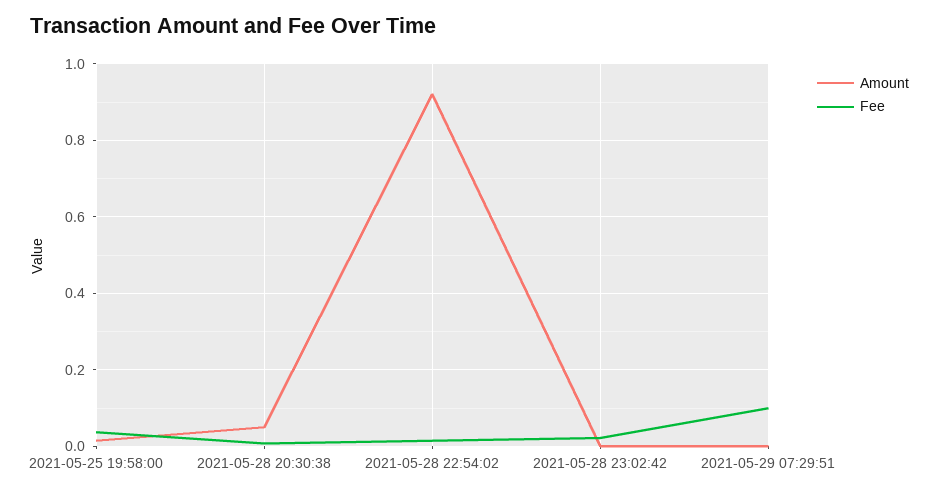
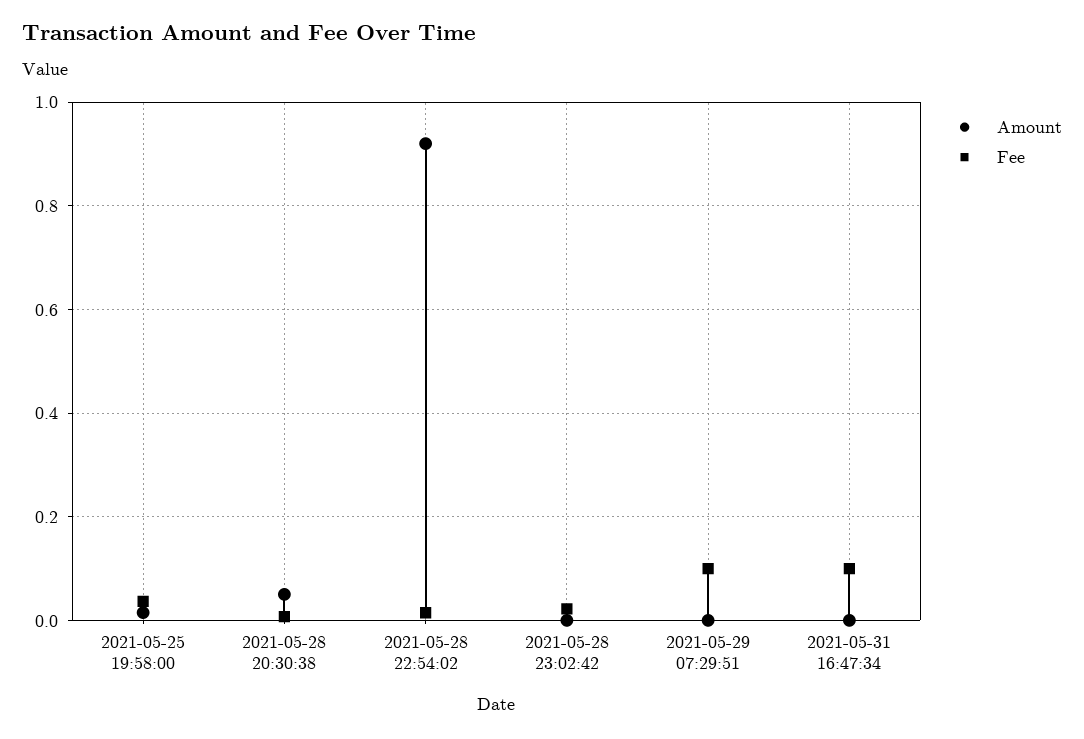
Amount, 2021-05-31 16:47:34: none -> 0
Fee, 2021-05-31 16:47:34: none -> 0.1

